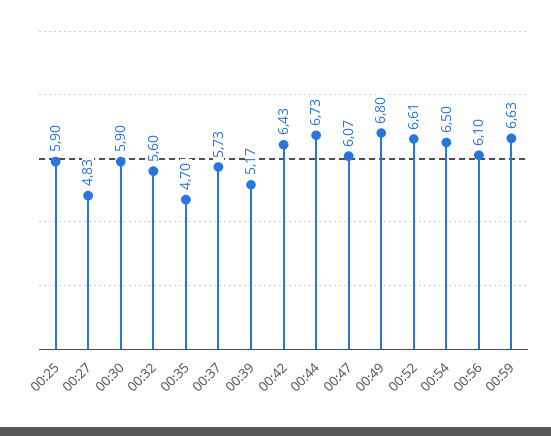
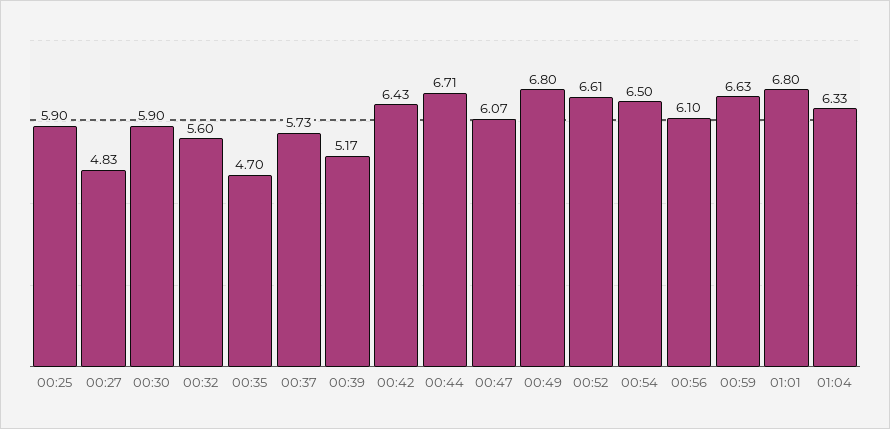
00:44: 6.73 -> 6.71
01:01: none -> 6.8
01:04: none -> 6.33

